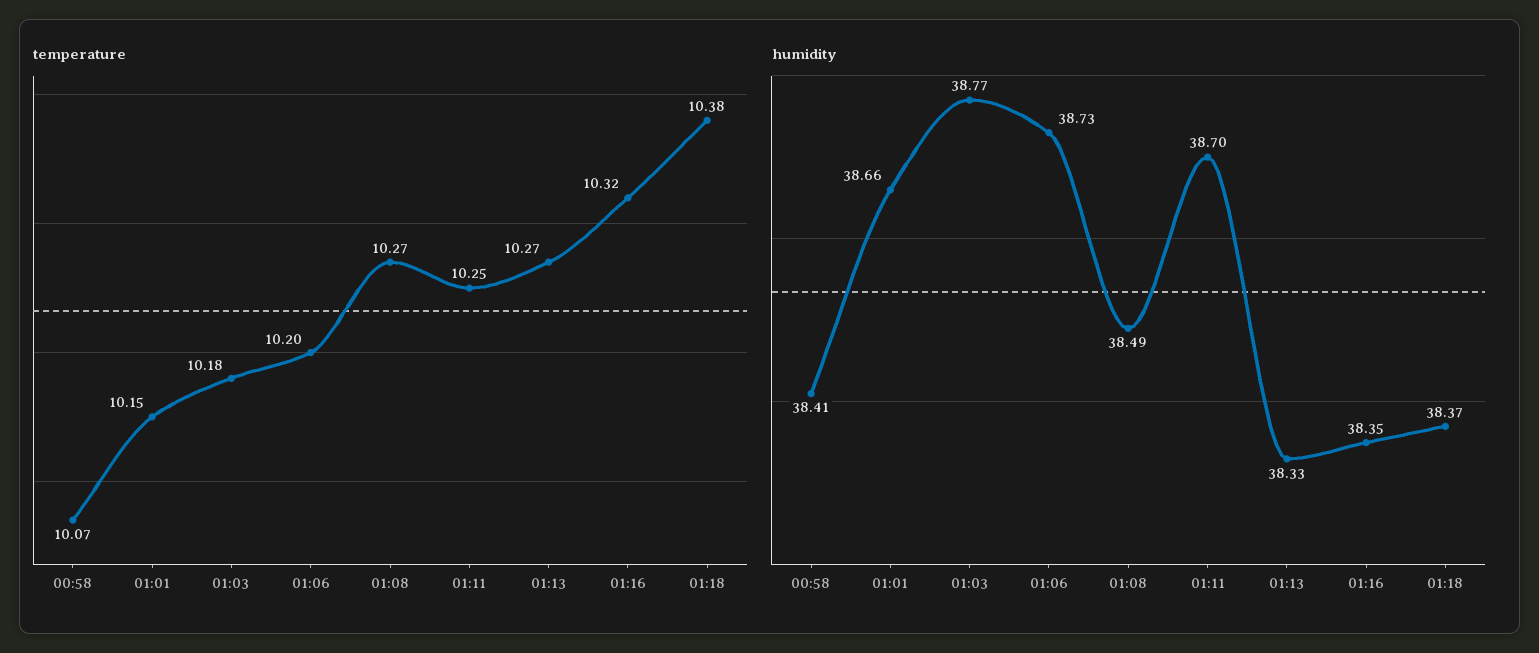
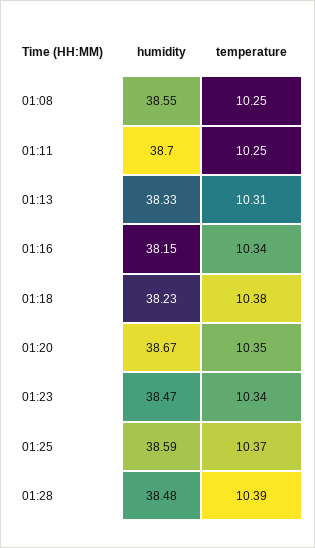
temperature, 00:58: 10.07 -> none
temperature, 01:01: 10.15 -> none
temperature, 01:03: 10.18 -> none
temperature, 01:06: 10.2 -> none
temperature, 01:08: 10.27 -> 10.25
temperature, 01:13: 10.27 -> 10.31
temperature, 01:16: 10.32 -> 10.34
humidity, 00:58: 38.41 -> none
humidity, 01:01: 38.66 -> none
humidity, 01:03: 38.77 -> none
humidity, 01:06: 38.73 -> none
humidity, 01:08: 38.49 -> 38.55
humidity, 01:16: 38.35 -> 38.15
humidity, 01:18: 38.37 -> 38.23
humidity, 01:20: none -> 38.67
temperature, 01:20: none -> 10.35
humidity, 01:23: none -> 38.47
temperature, 01:23: none -> 10.34
humidity, 01:25: none -> 38.59
temperature, 01:25: none -> 10.37
humidity, 01:28: none -> 38.48
temperature, 01:28: none -> 10.39

